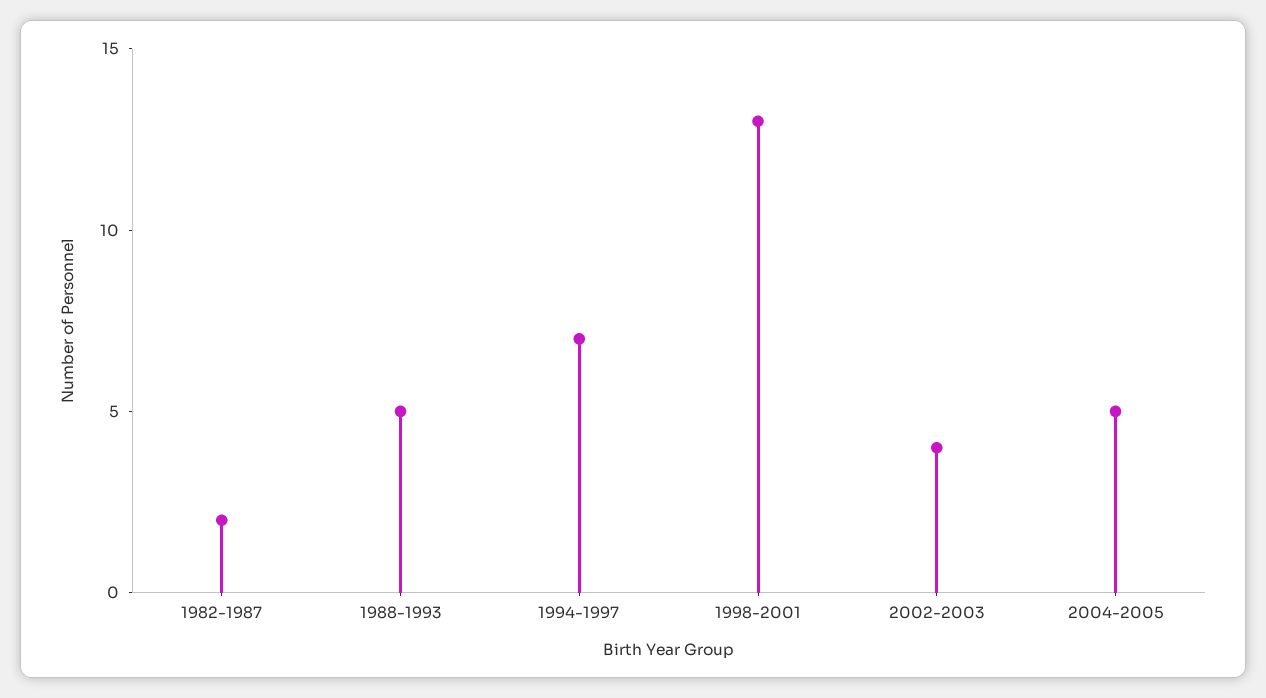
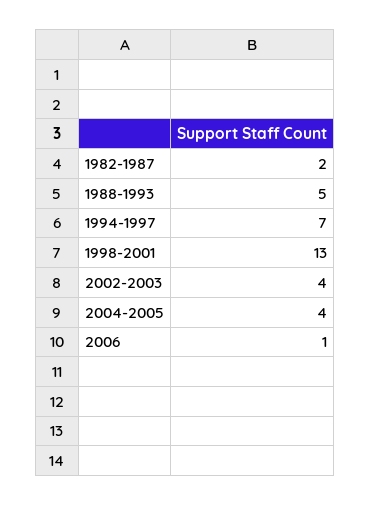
2004-2005: 5 -> 4
2006: none -> 1

